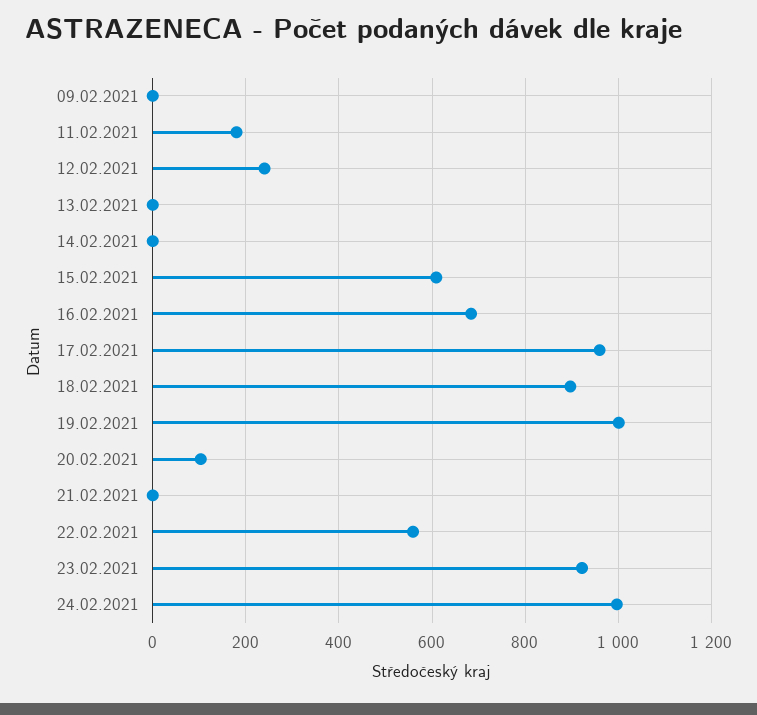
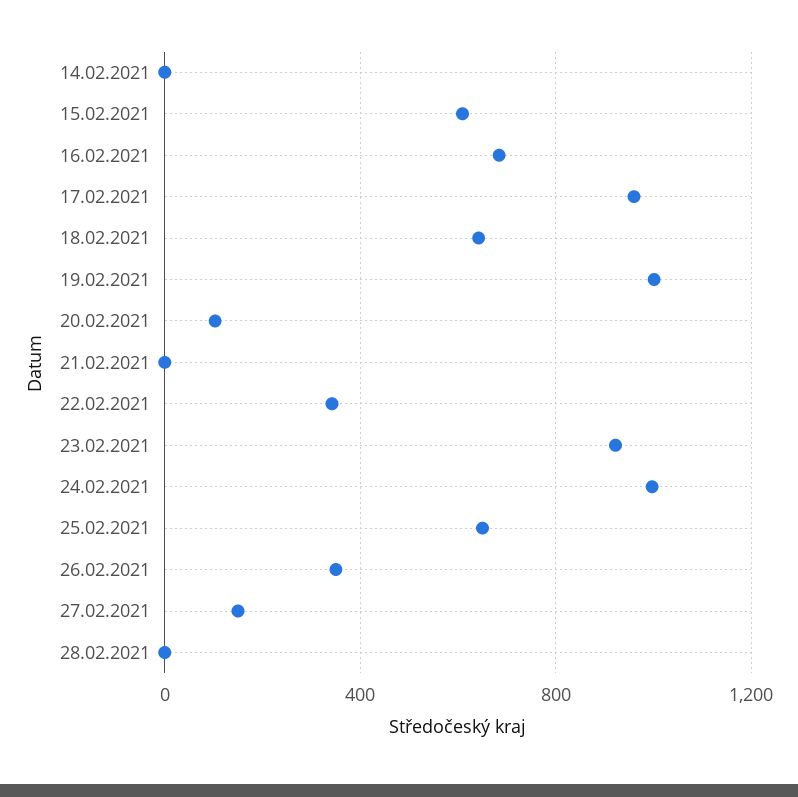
09.02.2021: 0 -> none
11.02.2021: 180 -> none
12.02.2021: 240 -> none
13.02.2021: 0 -> none
18.02.2021: 900 -> 650
22.02.2021: 560 -> 350
25.02.2021: none -> 650
26.02.2021: none -> 350
27.02.2021: none -> 150
28.02.2021: none -> 0

